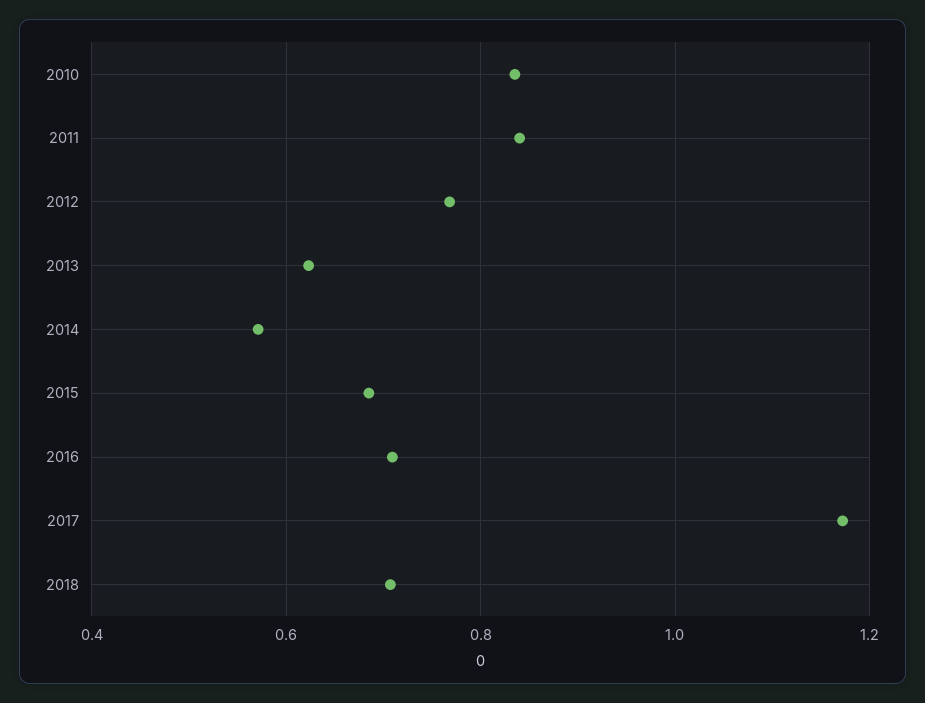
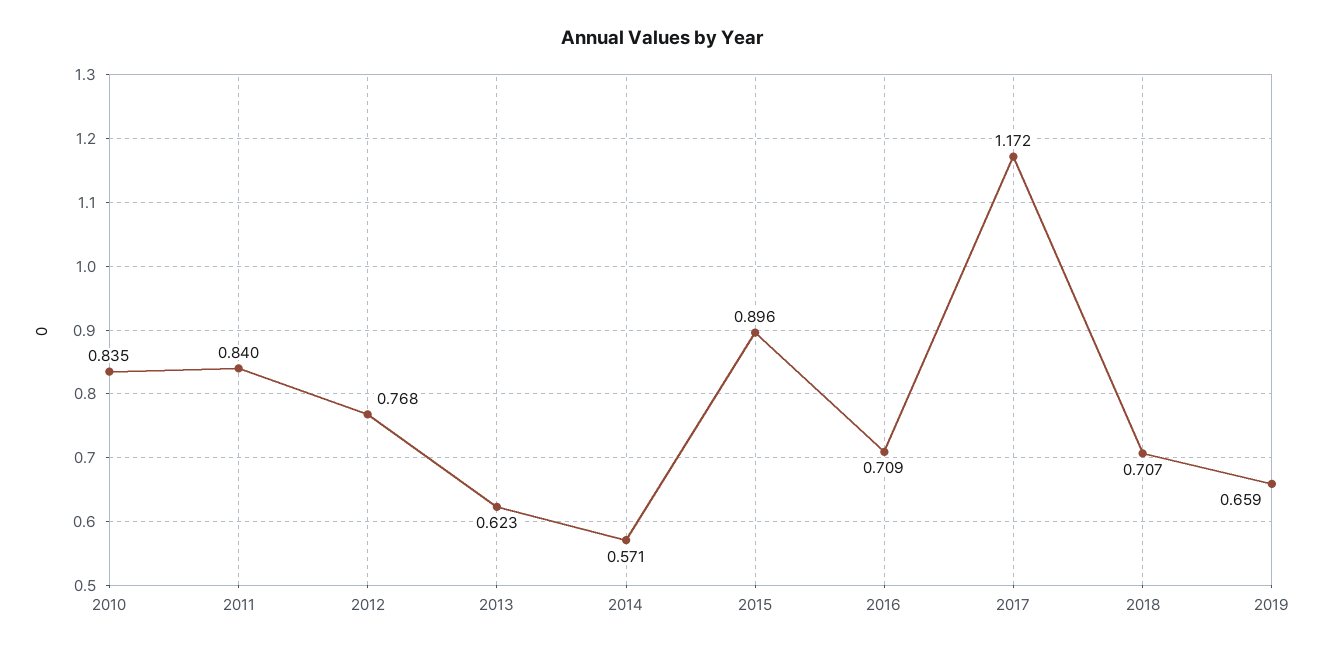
2015: 0.68 -> 0.896
2019: none -> 0.659

